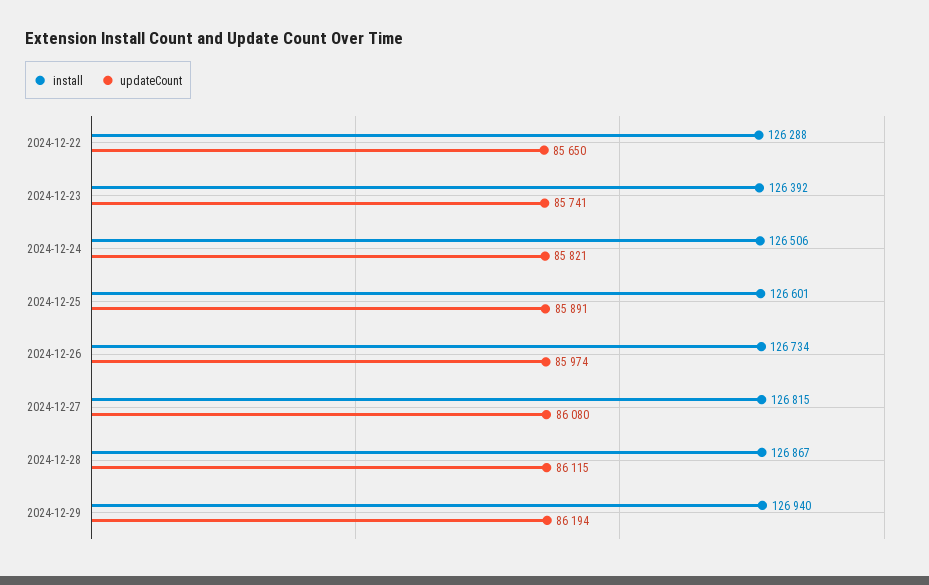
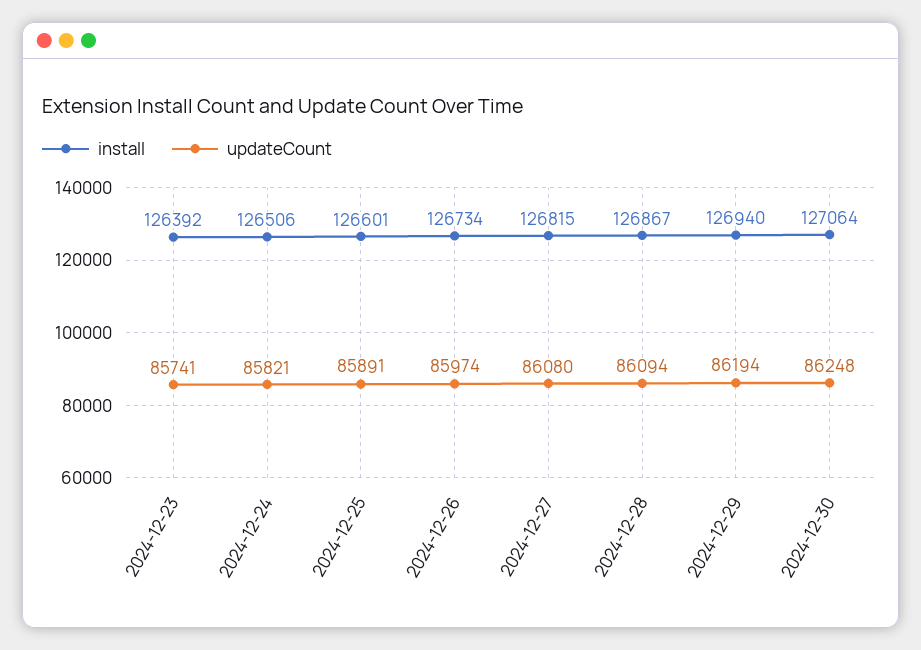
install, 2024-12-22: 126288 -> none
updateCount, 2024-12-22: 85650 -> none
updateCount, 2024-12-28: 86115 -> 86094
install, 2024-12-30: none -> 127064
updateCount, 2024-12-30: none -> 86248

